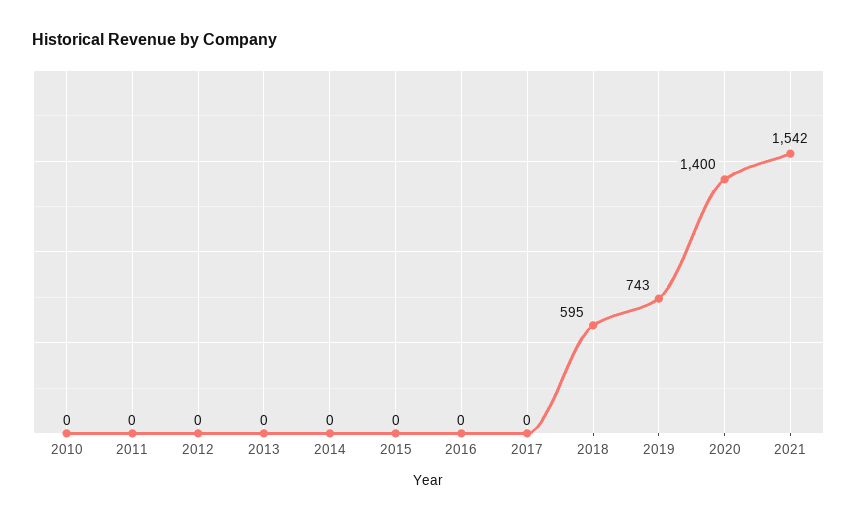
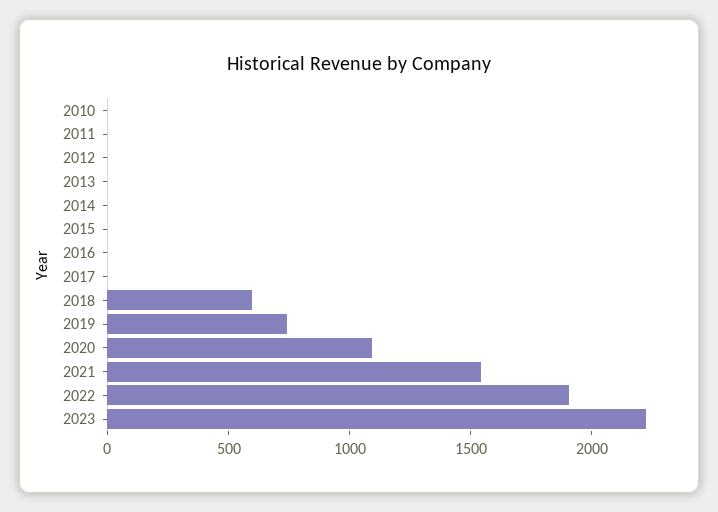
2020: 1400 -> 1100
2022: none -> 1900
2023: none -> 2200

